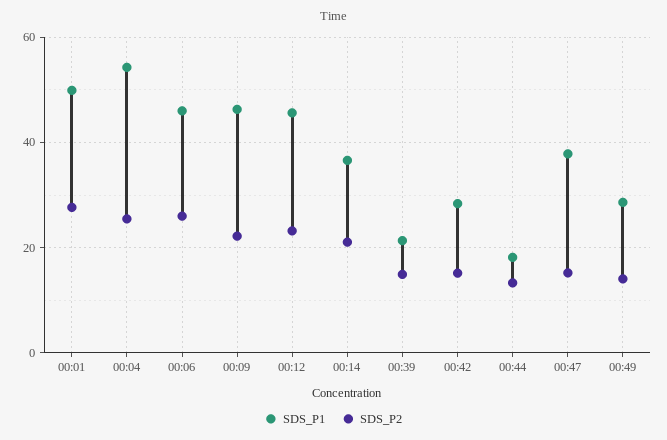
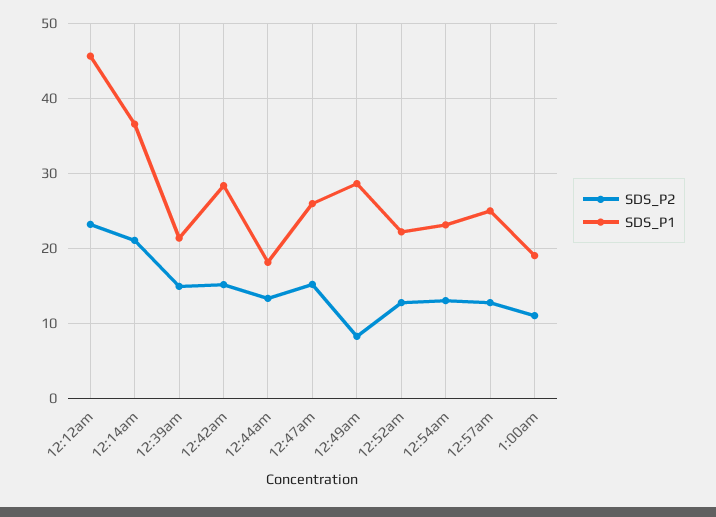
SDS_P1, 00:01: 50 -> none
SDS_P2, 00:01: 28 -> none
SDS_P1, 00:04: 54 -> none
SDS_P2, 00:04: 26 -> none
SDS_P1, 00:06: 46 -> none
SDS_P2, 00:06: 26 -> none
SDS_P1, 00:09: 46 -> none
SDS_P2, 00:09: 22 -> none
SDS_P1, 00:47: 38 -> 26
SDS_P2, 00:49: 14 -> 8
SDS_P2, 12:52am: none -> 13
SDS_P1, 12:52am: none -> 22
SDS_P2, 12:54am: none -> 13
SDS_P1, 12:54am: none -> 23
SDS_P2, 12:57am: none -> 13
SDS_P1, 12:57am: none -> 25
SDS_P2, 1:00am: none -> 11
SDS_P1, 1:00am: none -> 19

